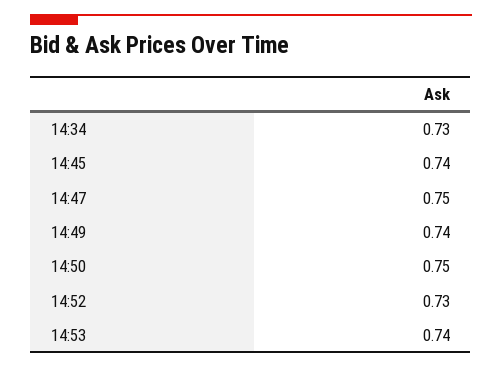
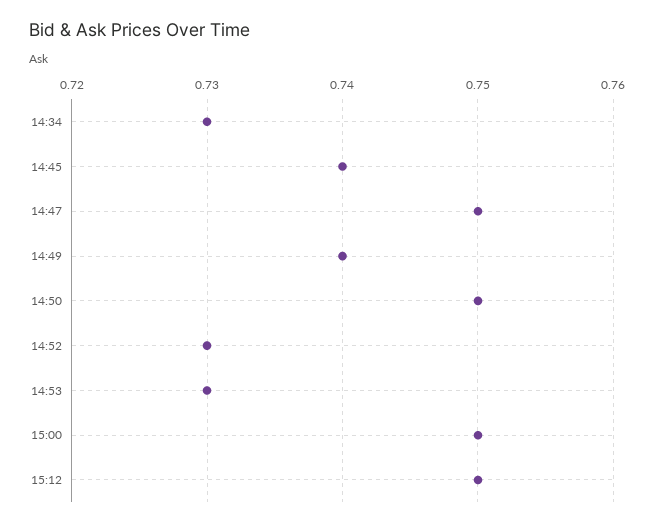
14:53: 0.74 -> 0.73
15:00: none -> 0.75
15:12: none -> 0.75

